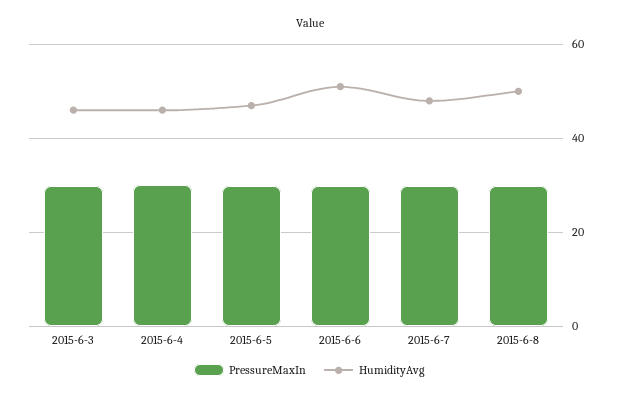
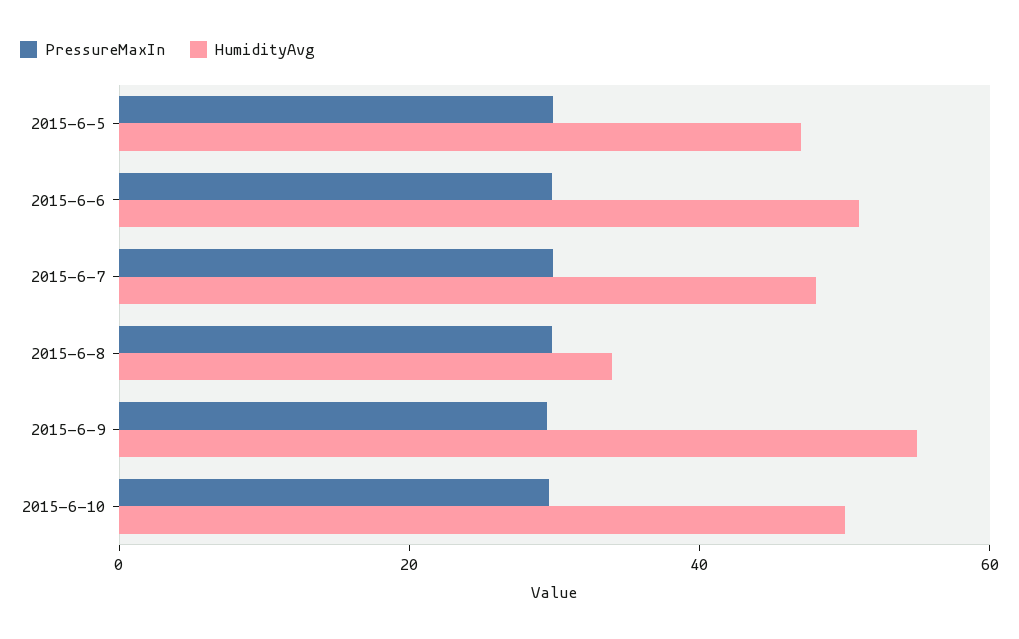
PressureMaxIn, 2015-6-3: 30 -> none
HumidityAvg, 2015-6-3: 46 -> none
PressureMaxIn, 2015-6-4: 30 -> none
HumidityAvg, 2015-6-4: 46 -> none
HumidityAvg, 2015-6-8: 50 -> 35
PressureMaxIn, 2015-6-9: none -> 30
HumidityAvg, 2015-6-9: none -> 55
PressureMaxIn, 2015-6-10: none -> 30
HumidityAvg, 2015-6-10: none -> 50

